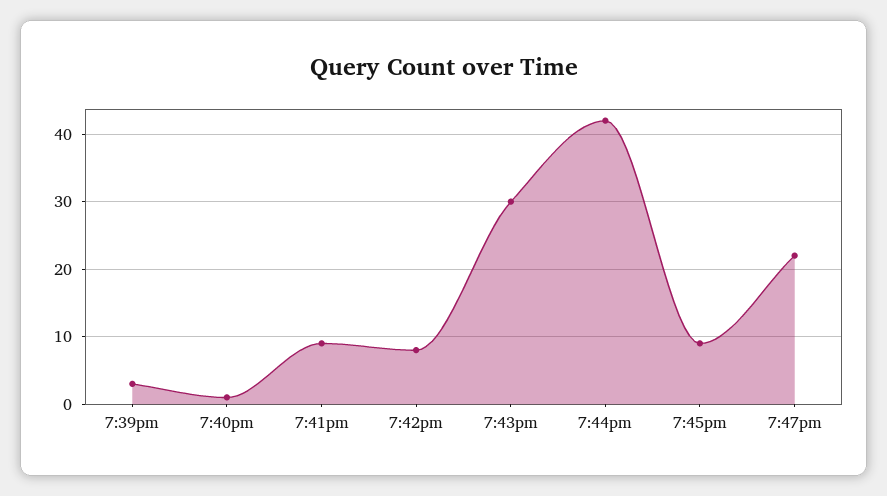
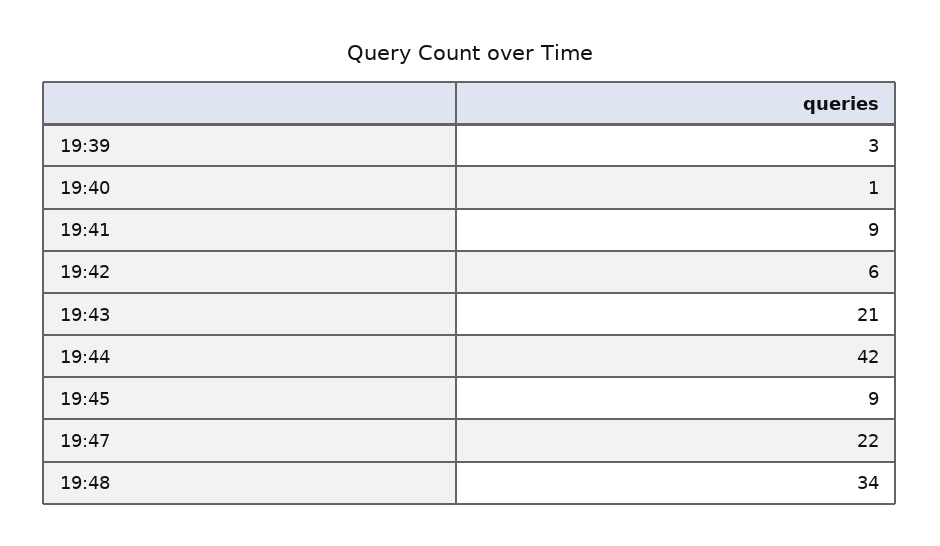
7:42pm: 8 -> 6
7:43pm: 30 -> 21
19:48: none -> 34

